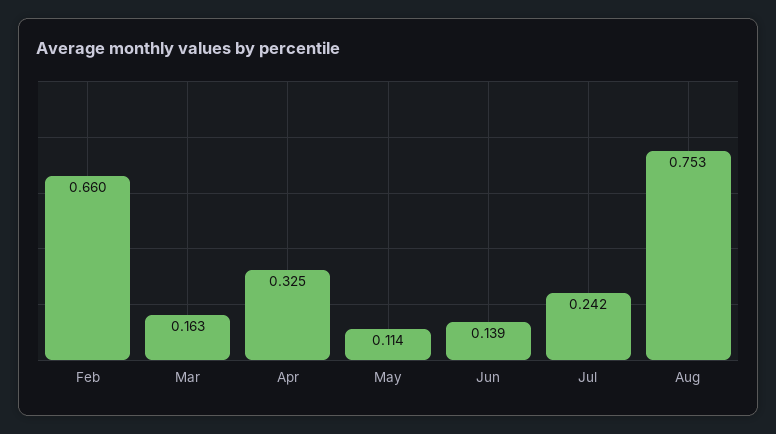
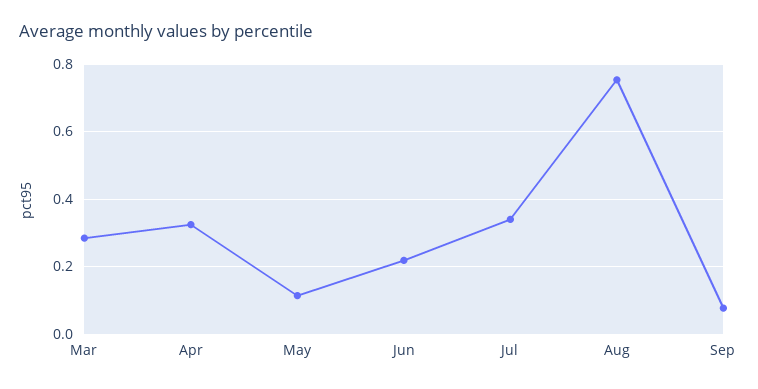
Feb: 0.66 -> none
Mar: 0.163 -> 0.28
Jun: 0.139 -> 0.22
Jul: 0.242 -> 0.34
Sep: none -> 0.08

